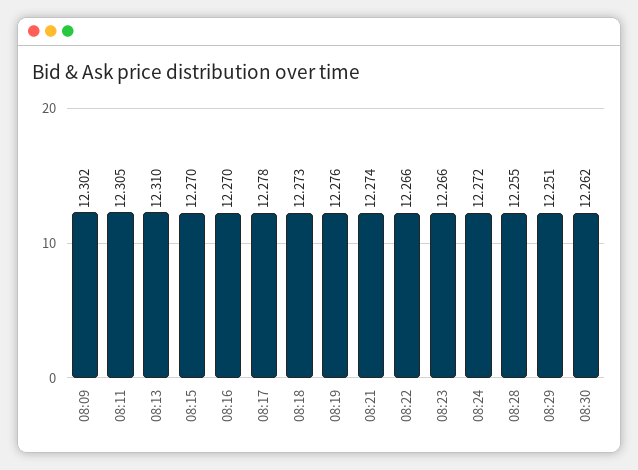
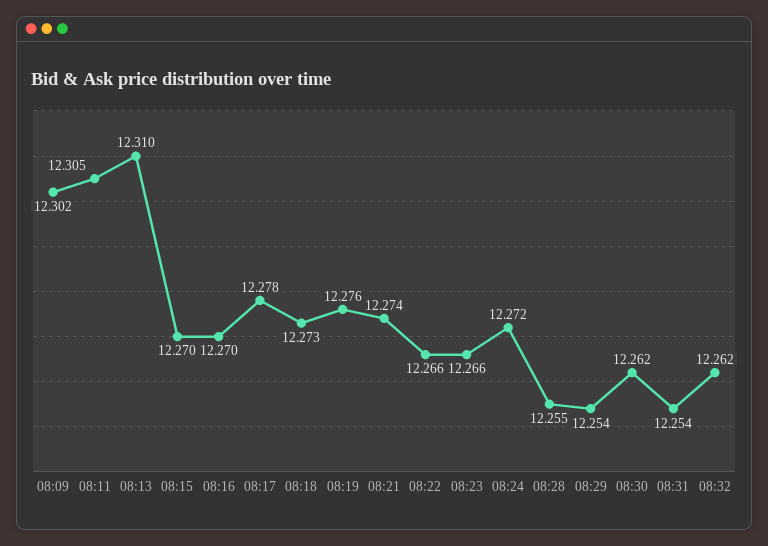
08:29: 12.251 -> 12.254
08:31: none -> 12.254
08:32: none -> 12.262

